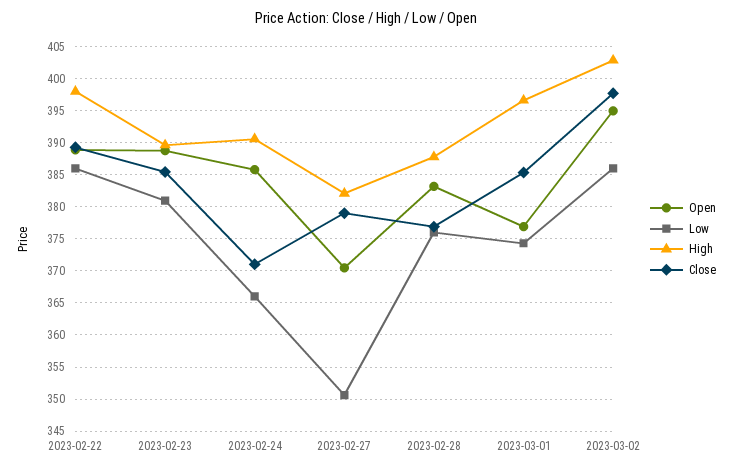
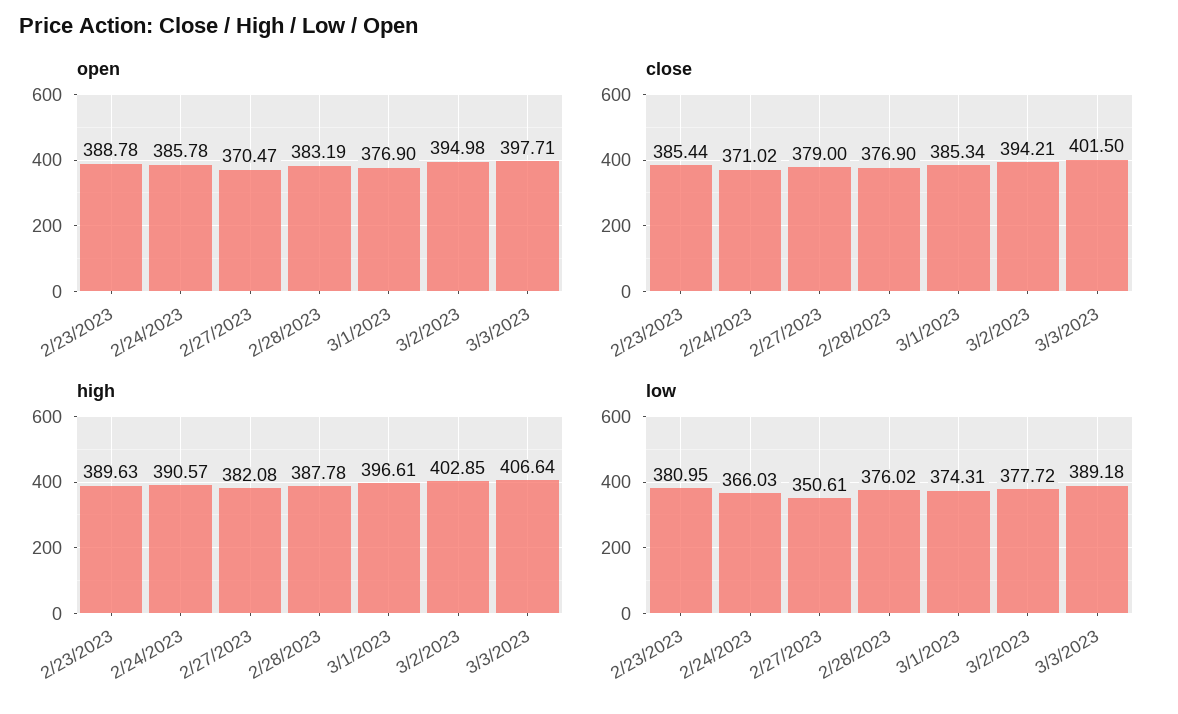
Open, 2023-02-22: 389 -> none
Low, 2023-02-22: 386 -> none
High, 2023-02-22: 398 -> none
Close, 2023-02-22: 389 -> none
Low, 2023-03-02: 386 -> 377.72
Close, 2023-03-02: 398 -> 394.21
Open, 3/3/2023: none -> 397.71
Close, 3/3/2023: none -> 401.5
High, 3/3/2023: none -> 406.64
Low, 3/3/2023: none -> 389.18

